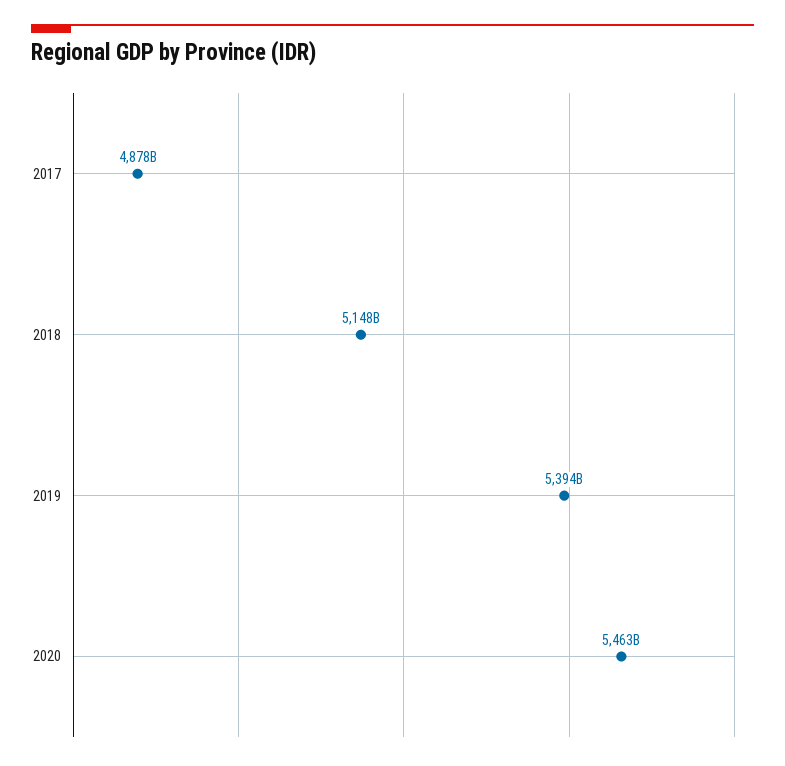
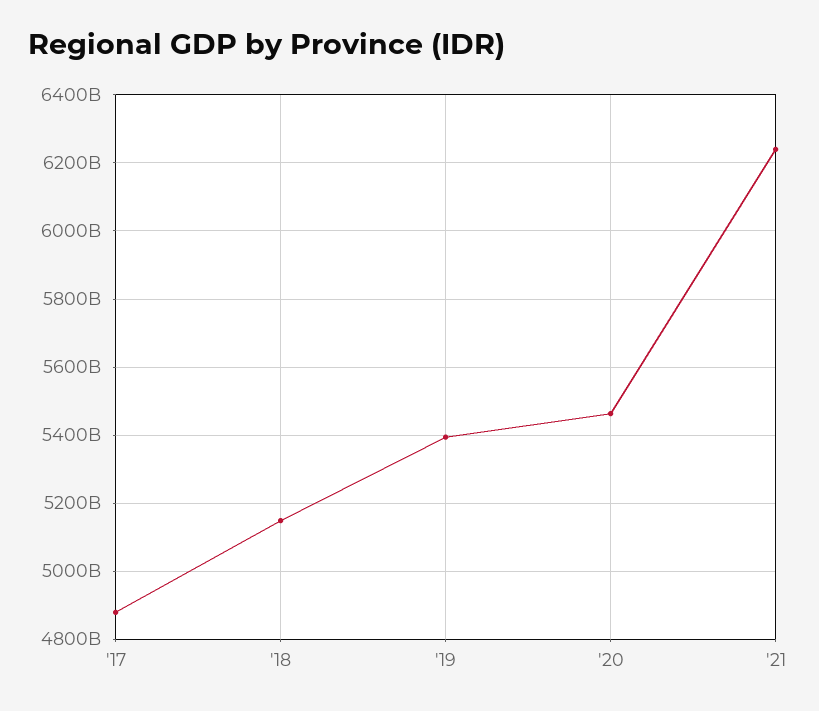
'21: none -> 6240000000000

